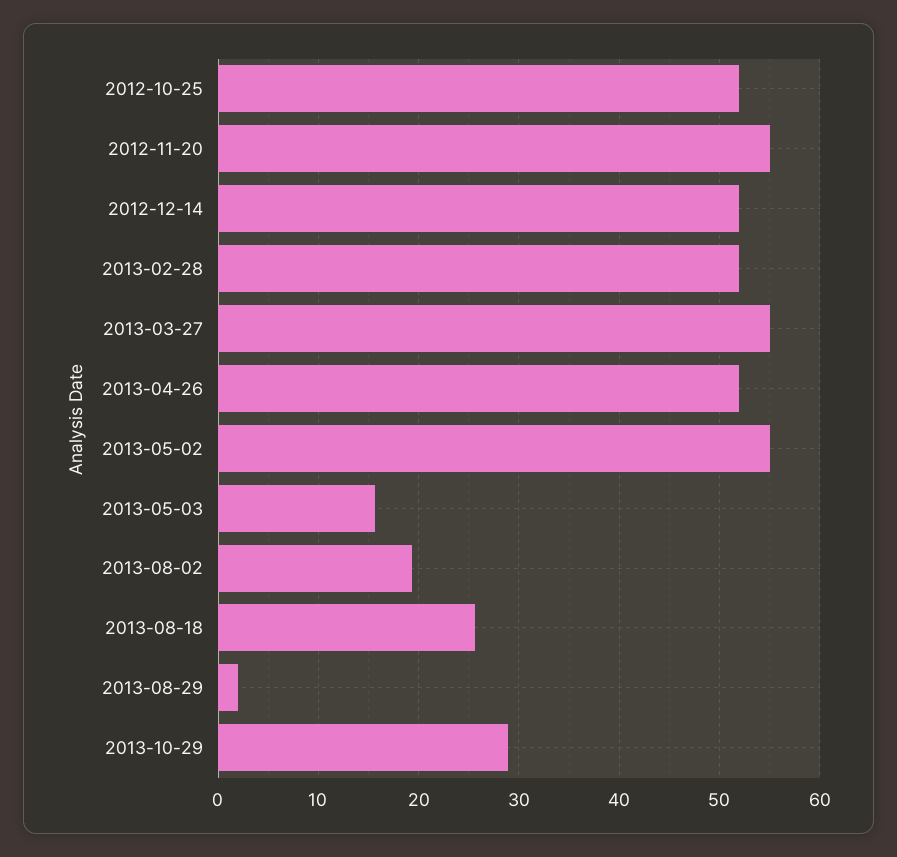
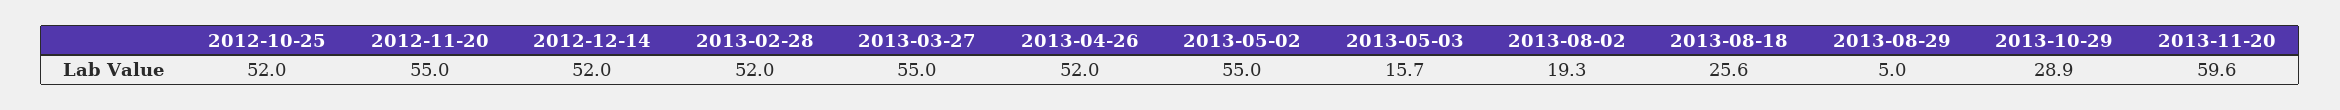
2013-08-29: 2 -> 5
2013-11-20: none -> 59.6

